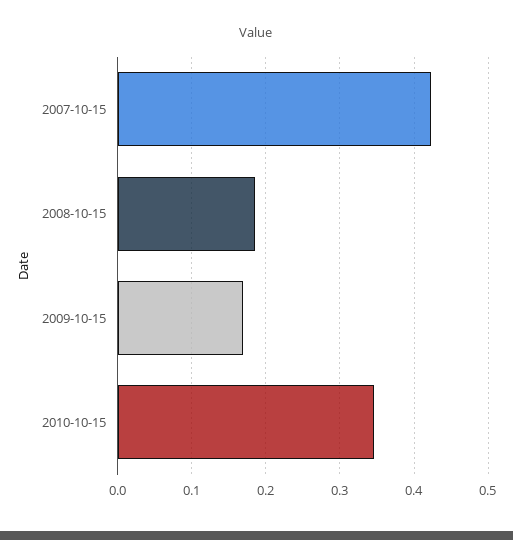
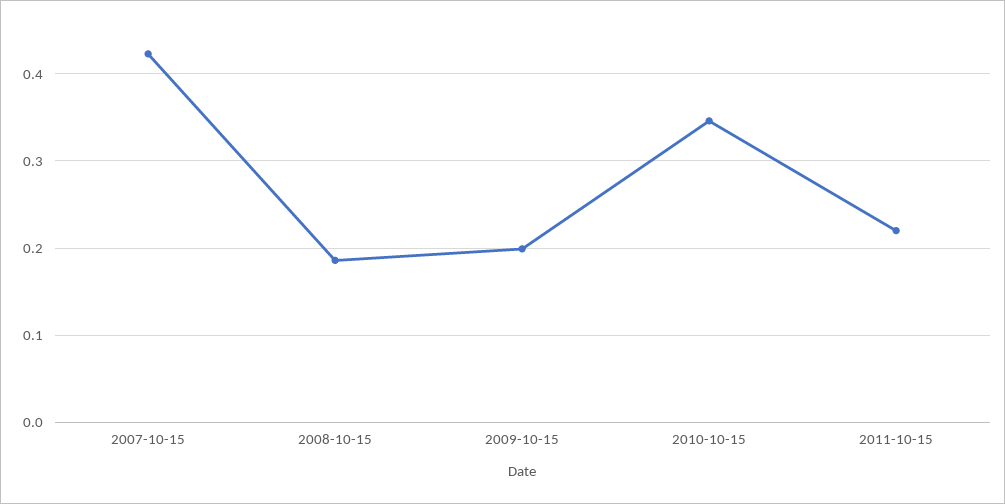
2009-10-15: 0.17 -> 0.2
2011-10-15: none -> 0.22

